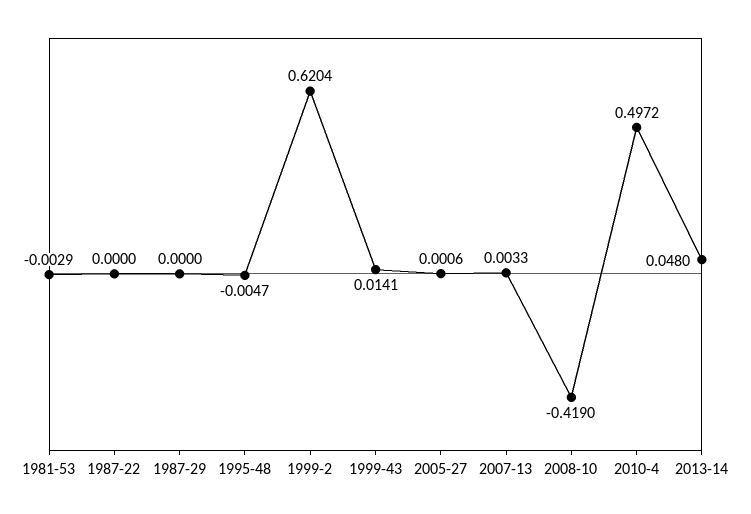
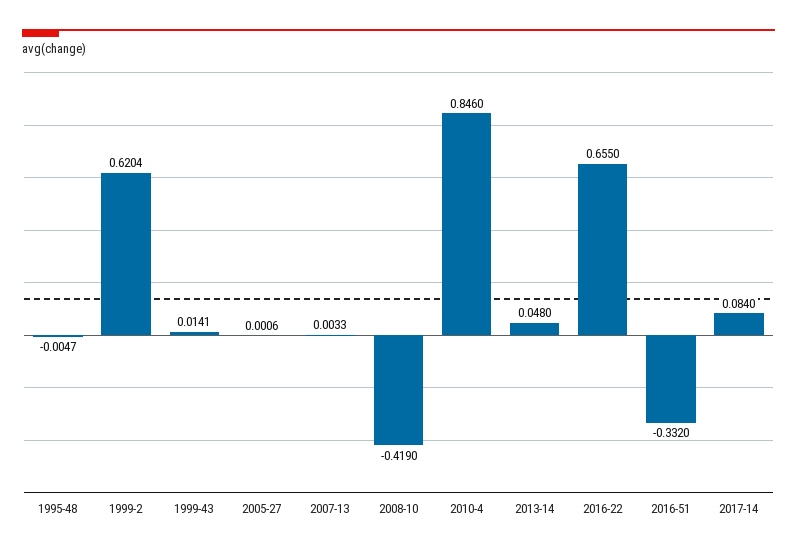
1981-53: -0.0029 -> none
1987-22: 0 -> none
1987-29: 0 -> none
2010-4: 0.4972 -> 0.846
2016-22: none -> 0.655
2016-51: none -> -0.332
2017-14: none -> 0.084

